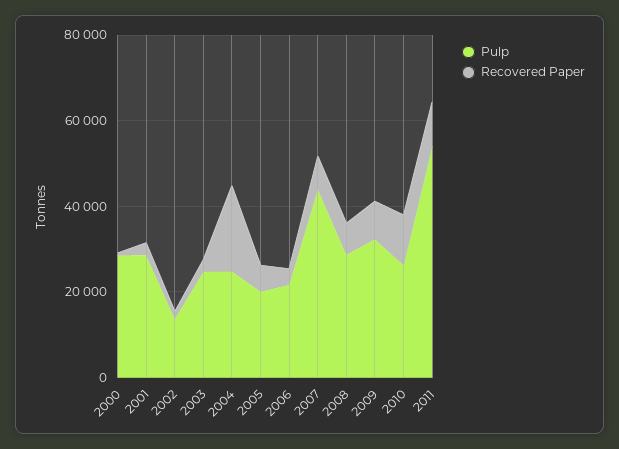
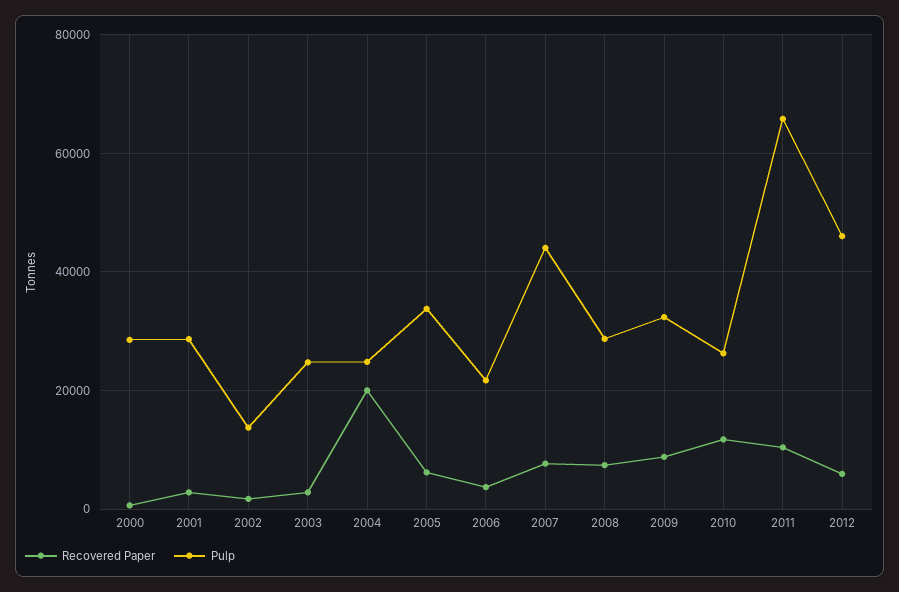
Pulp, 2005: 20000 -> 34000
Pulp, 2011: 55000 -> 66000
Recovered Paper, 2012: none -> 6000
Pulp, 2012: none -> 46000

